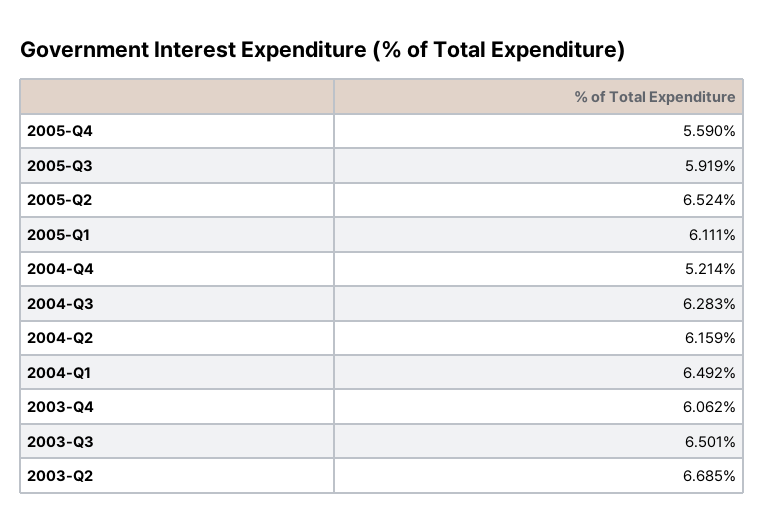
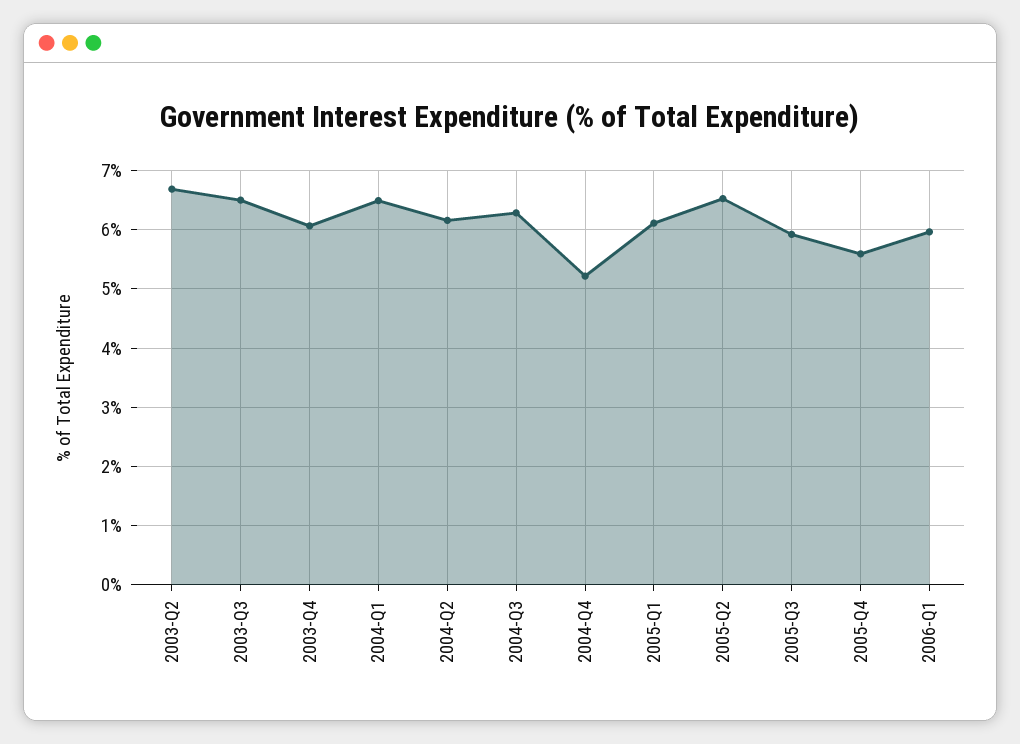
2006-Q1: none -> 6

